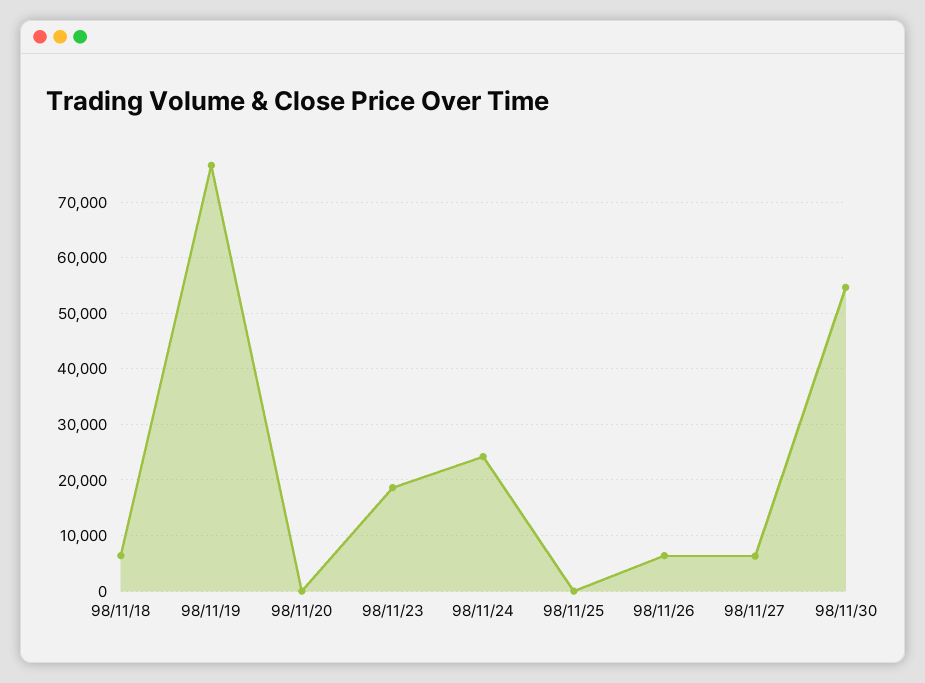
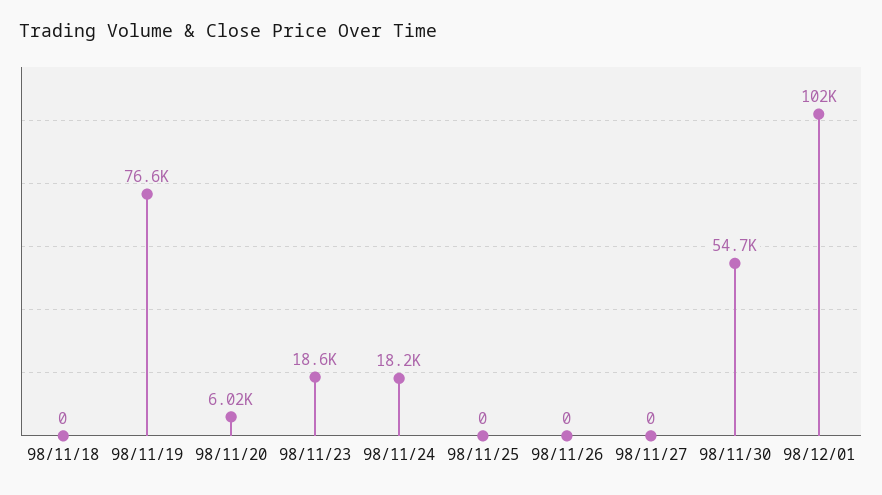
98/11/18: 6000 -> 0
98/11/20: 0 -> 6020
98/11/24: 24000 -> 18200
98/11/26: 6000 -> 0
98/11/27: 6000 -> 0
98/12/01: none -> 102000

